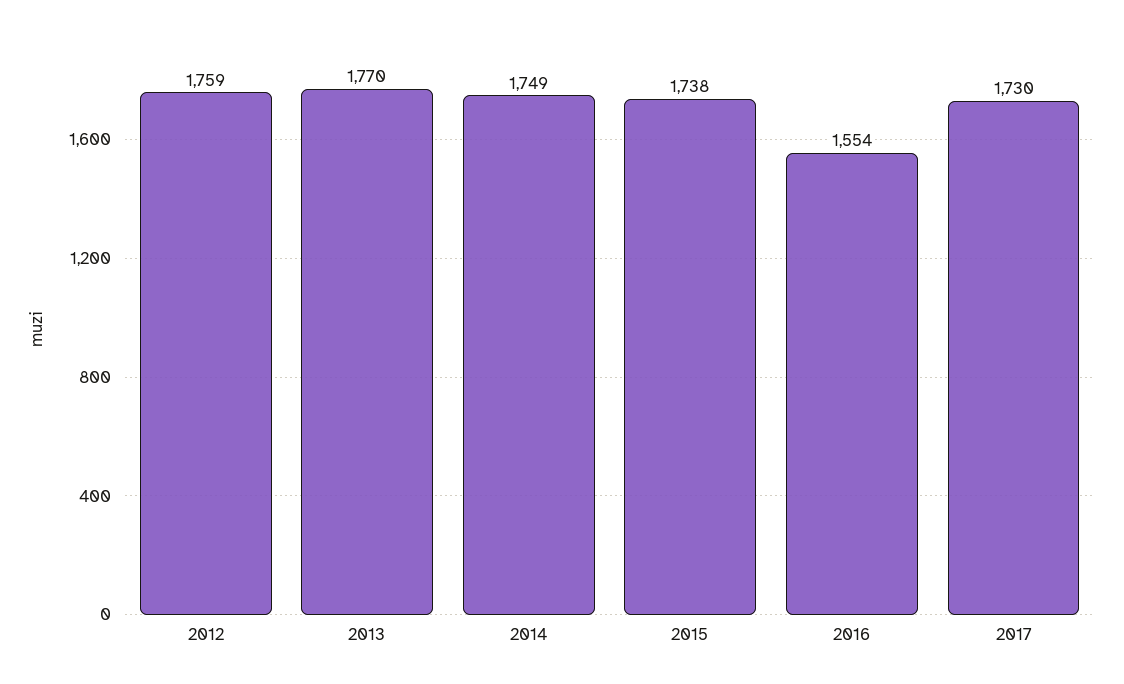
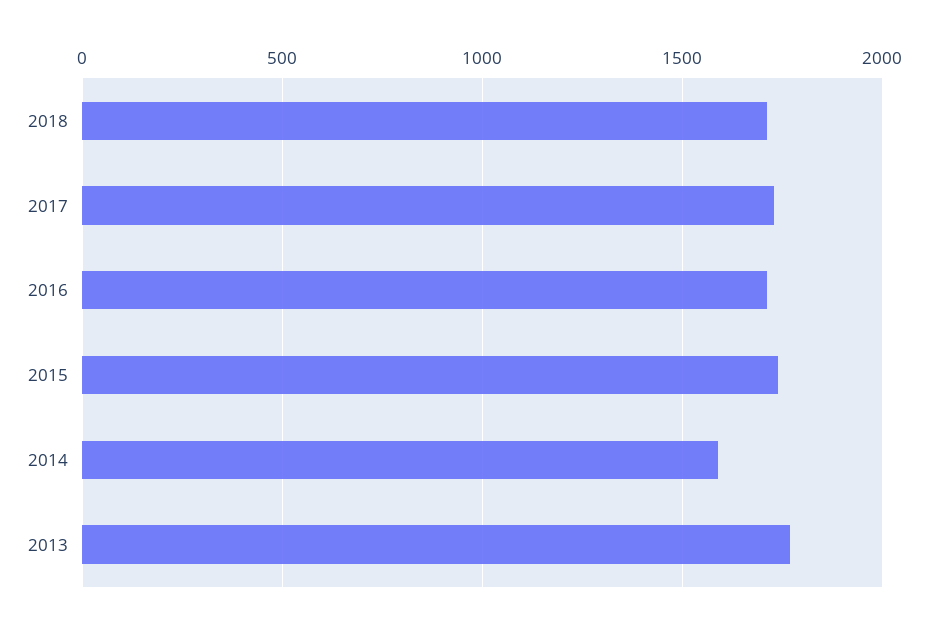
2012: 1759 -> none
2014: 1749 -> 1600
2016: 1554 -> 1700
2018: none -> 1700

